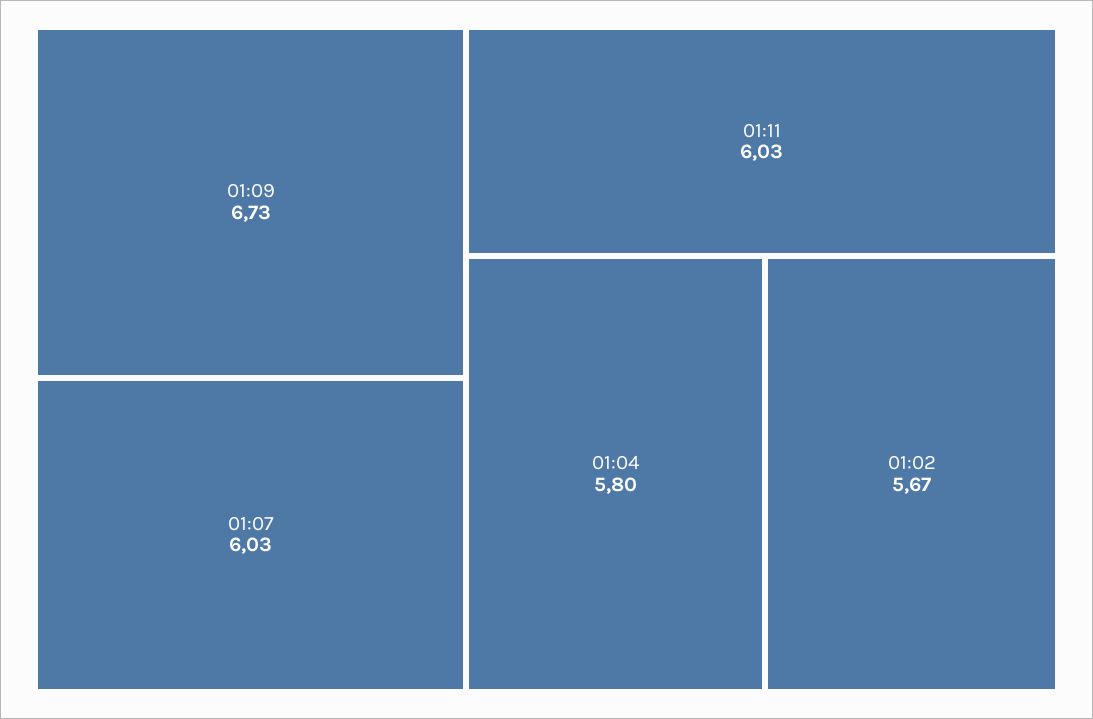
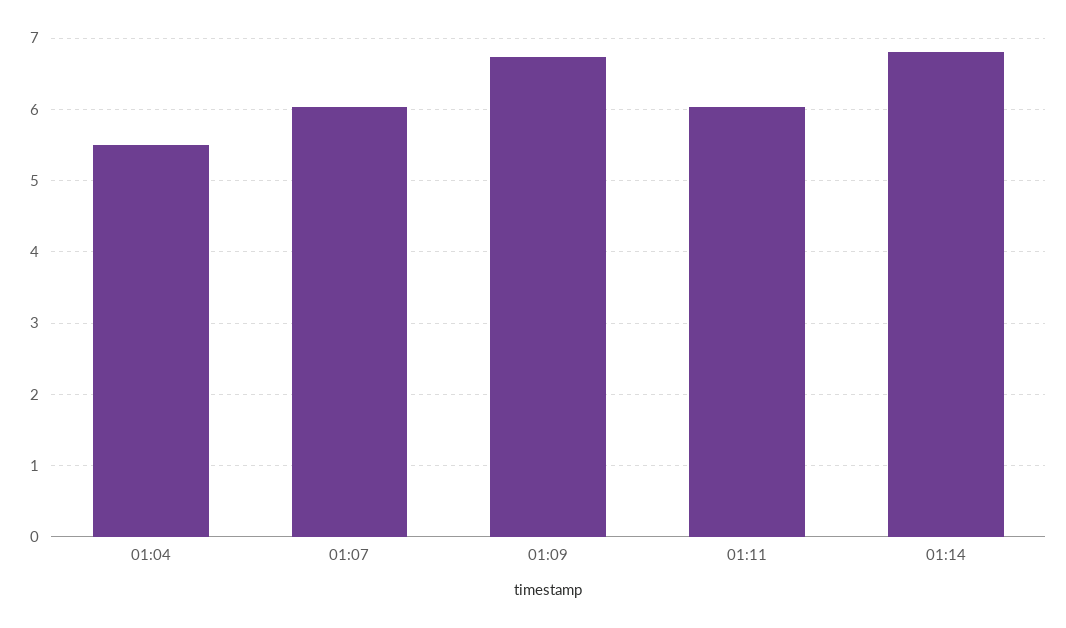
01:04: 5.8 -> 5.5
01:02: 5.67 -> none
01:14: none -> 6.8

